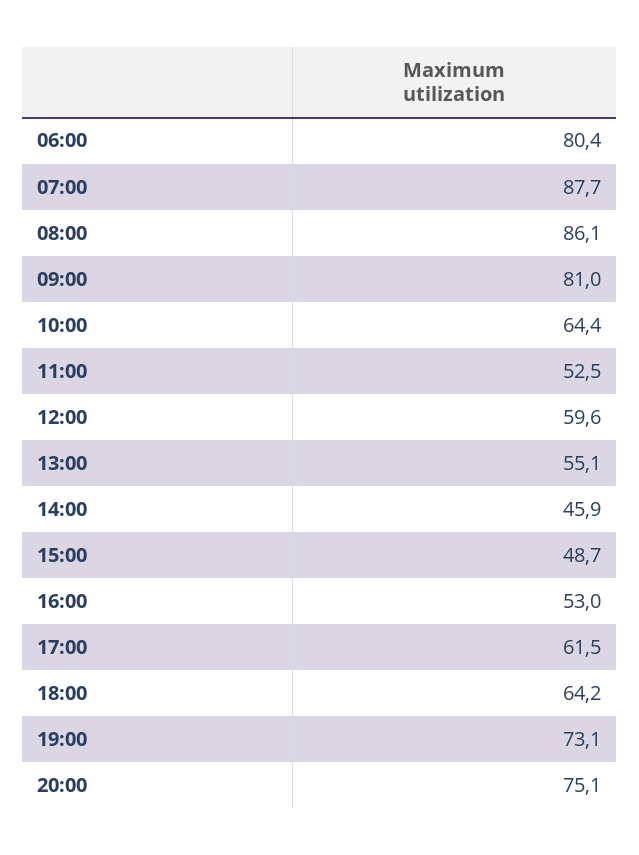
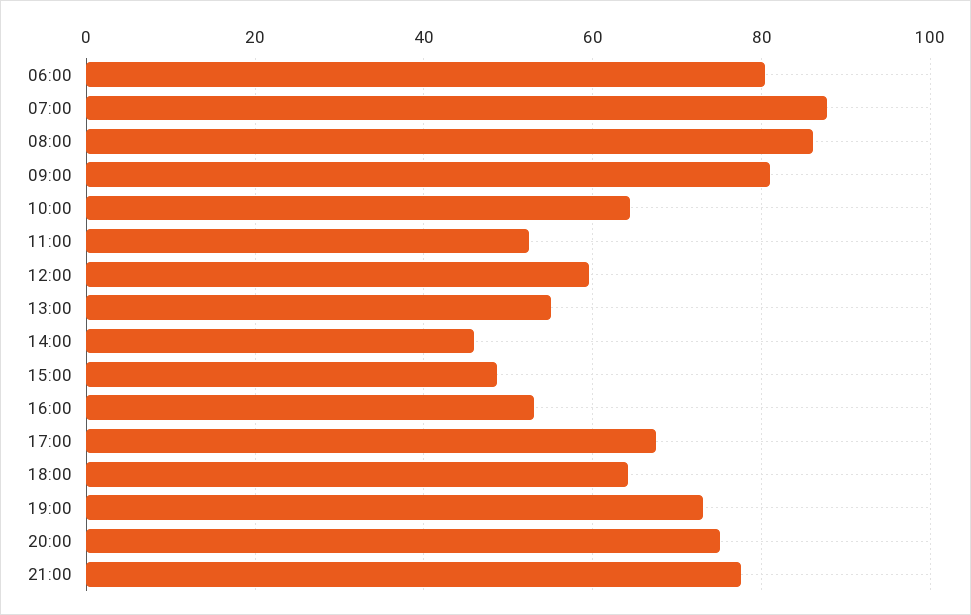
17:00: 61.5 -> 68
21:00: none -> 78

